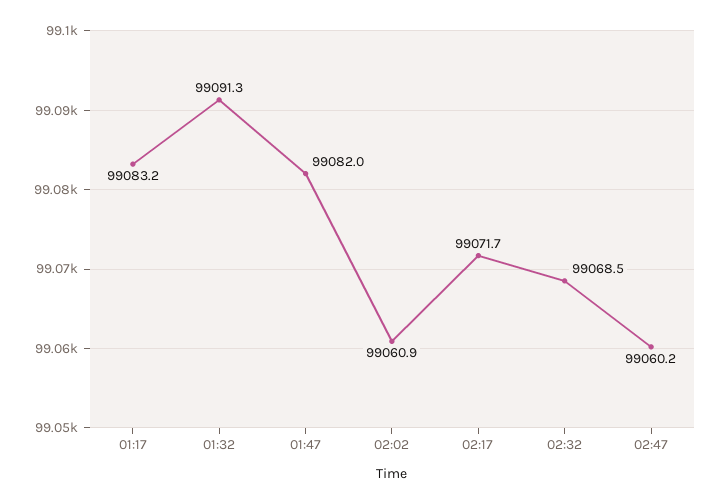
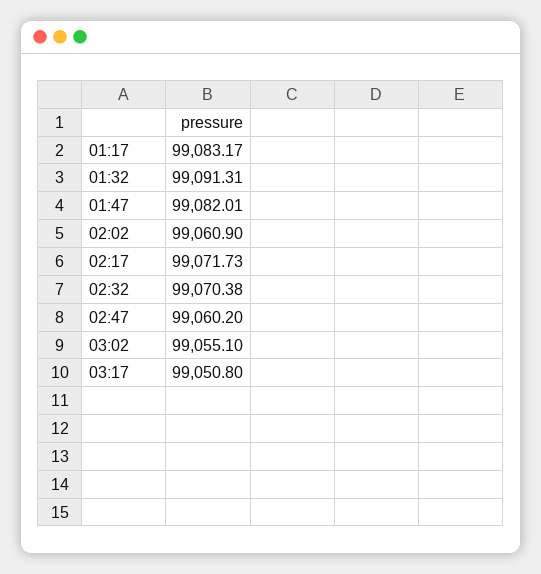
02:32: 99068.5 -> 99070.38
03:02: none -> 99055.1
03:17: none -> 99050.8

